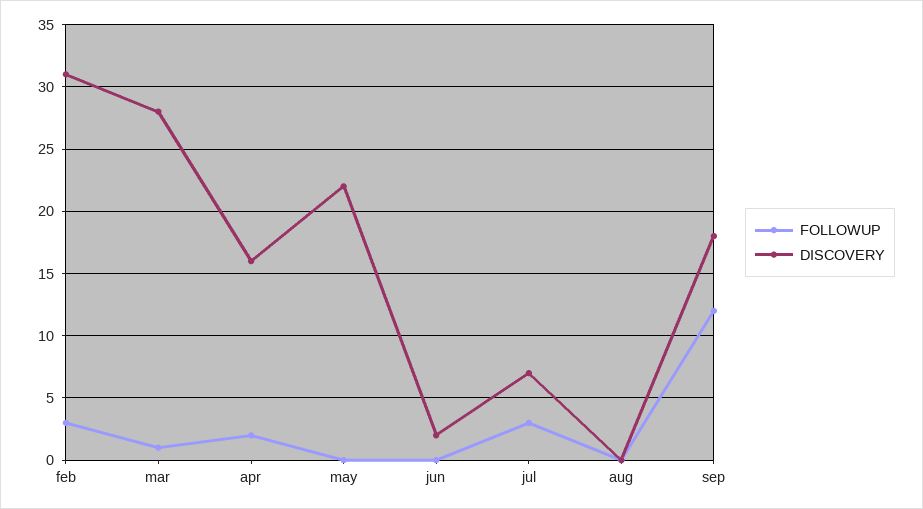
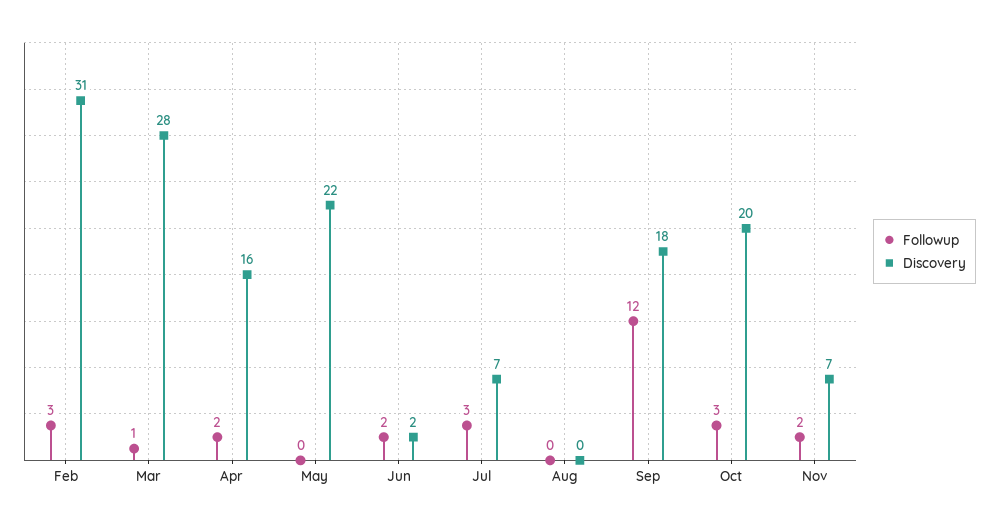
FOLLOWUP, jun: 0 -> 2
FOLLOWUP, Oct: none -> 3
DISCOVERY, Oct: none -> 20
FOLLOWUP, Nov: none -> 2
DISCOVERY, Nov: none -> 7

